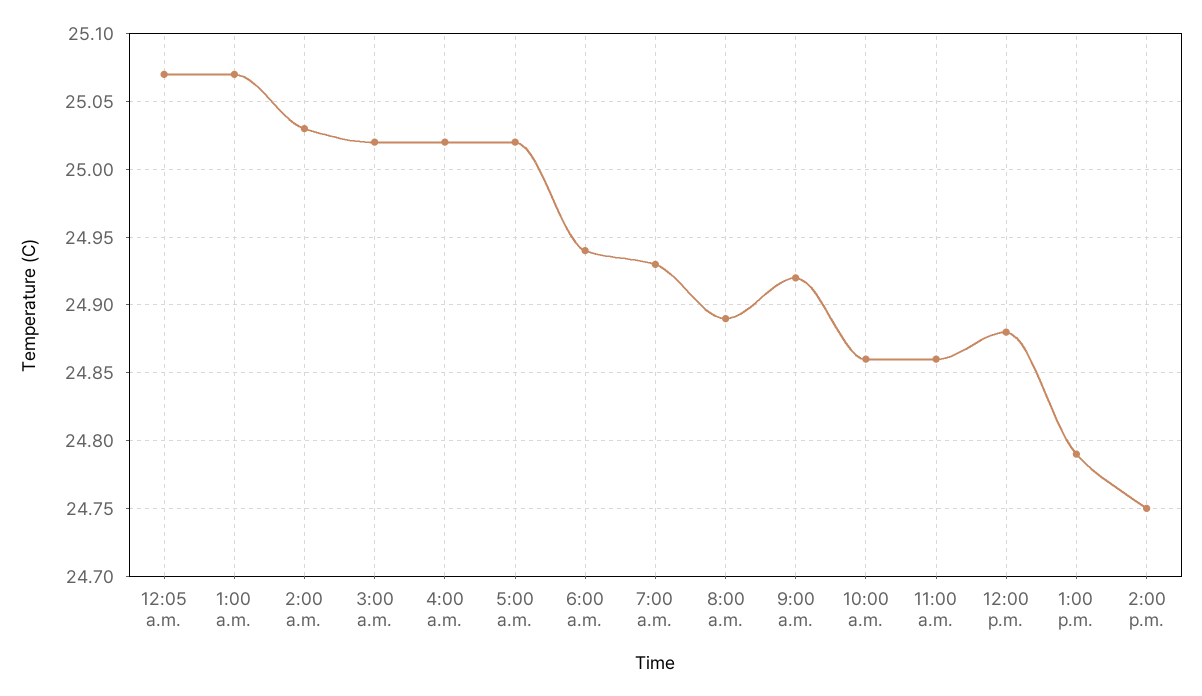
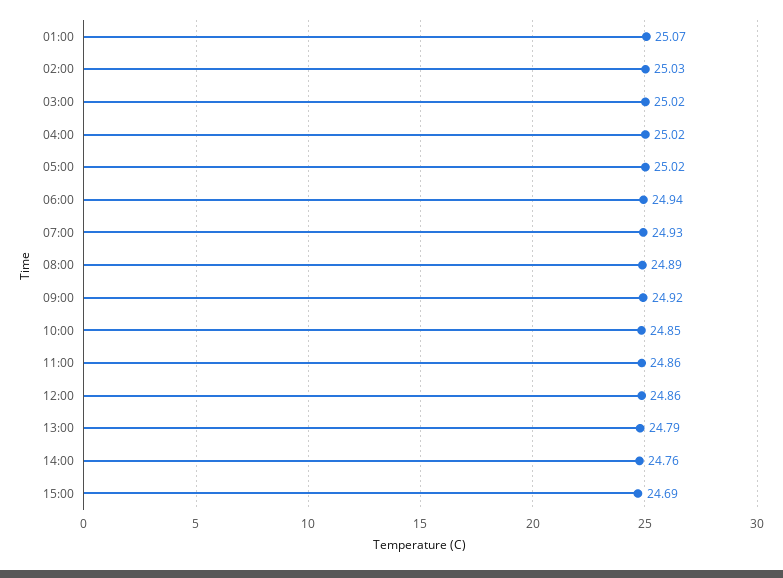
12:05 a.m.: 25.07 -> none
10:00 a.m.: 24.86 -> 24.85
12:00 p.m.: 24.88 -> 24.86
2:00 p.m.: 24.75 -> 24.76
15:00: none -> 24.69

